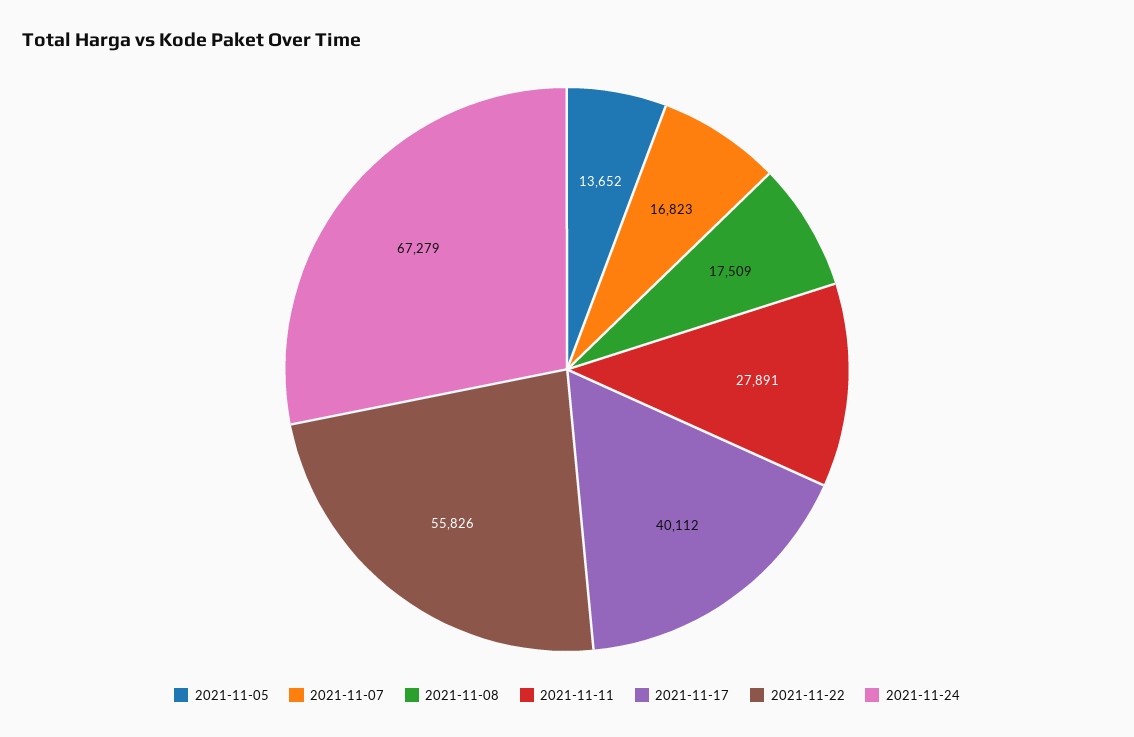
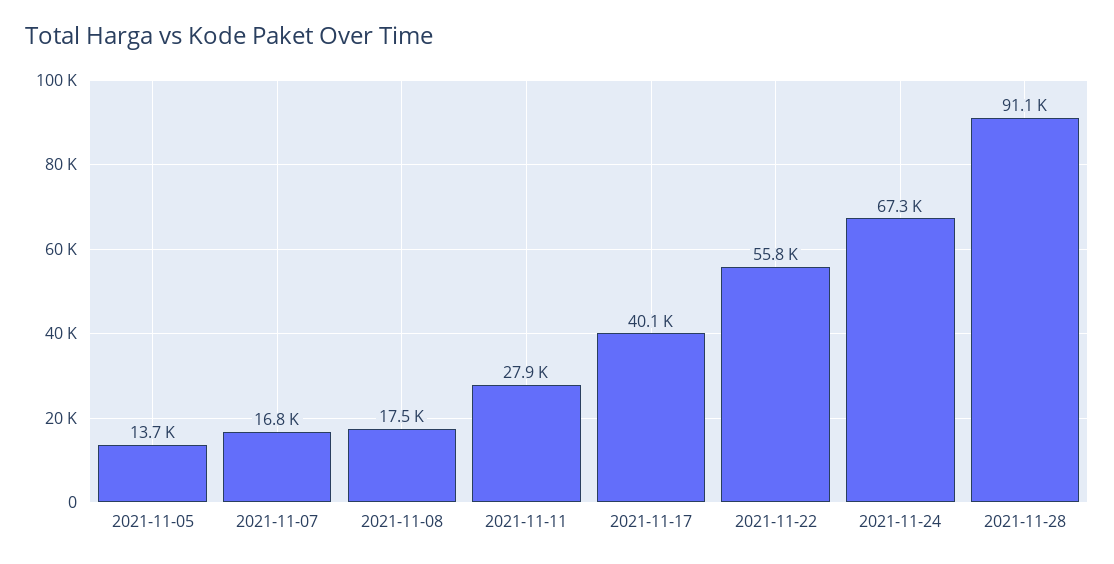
2021-11-28: none -> 91100

